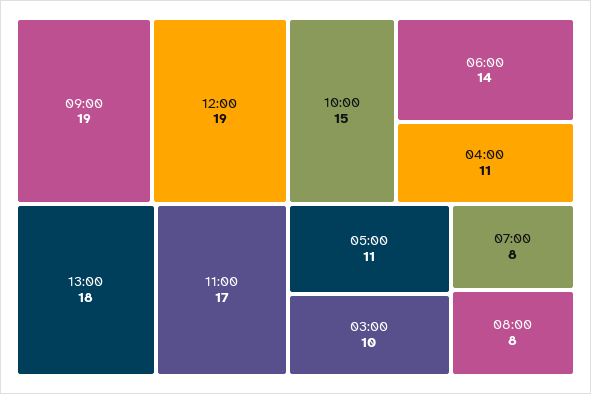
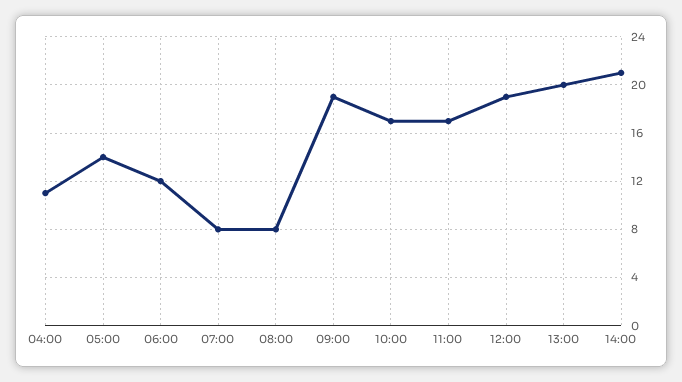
13:00: 18 -> 20
10:00: 15 -> 17
06:00: 14 -> 12
05:00: 11 -> 14
03:00: 10 -> none
14:00: none -> 21

